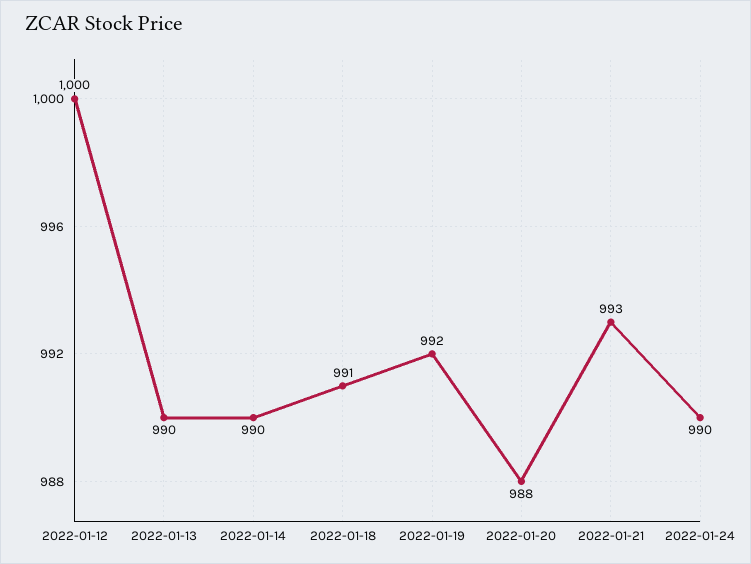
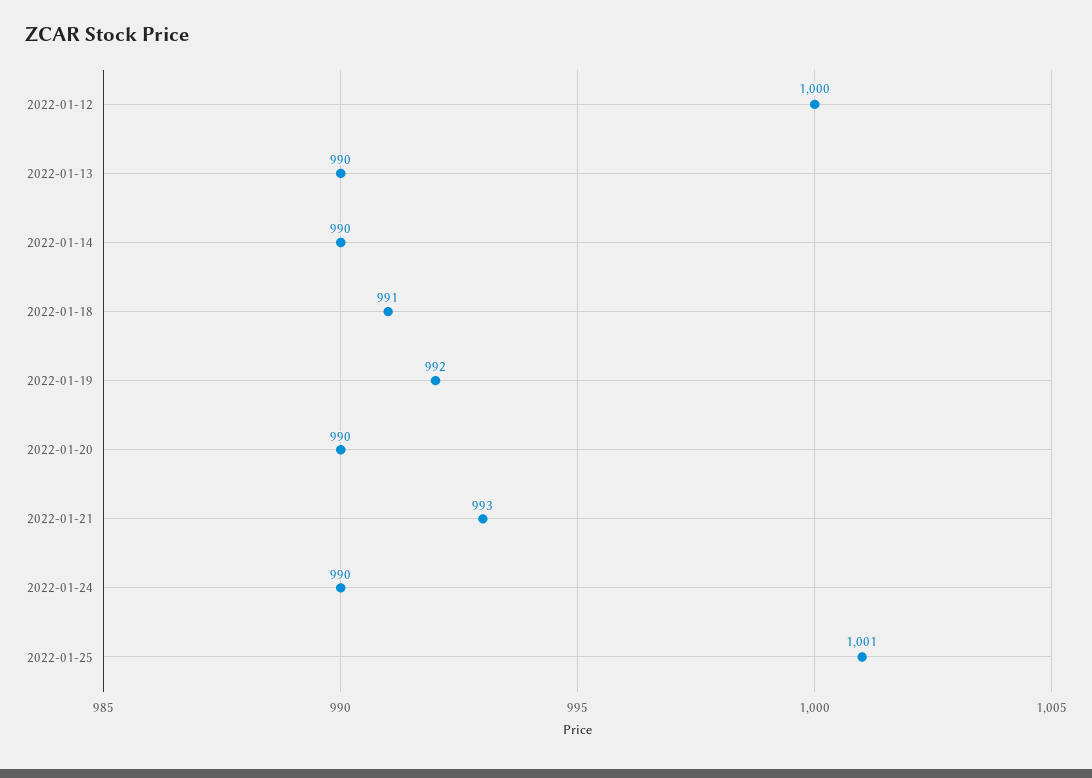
2022-01-20: 988 -> 990
2022-01-25: none -> 1001

